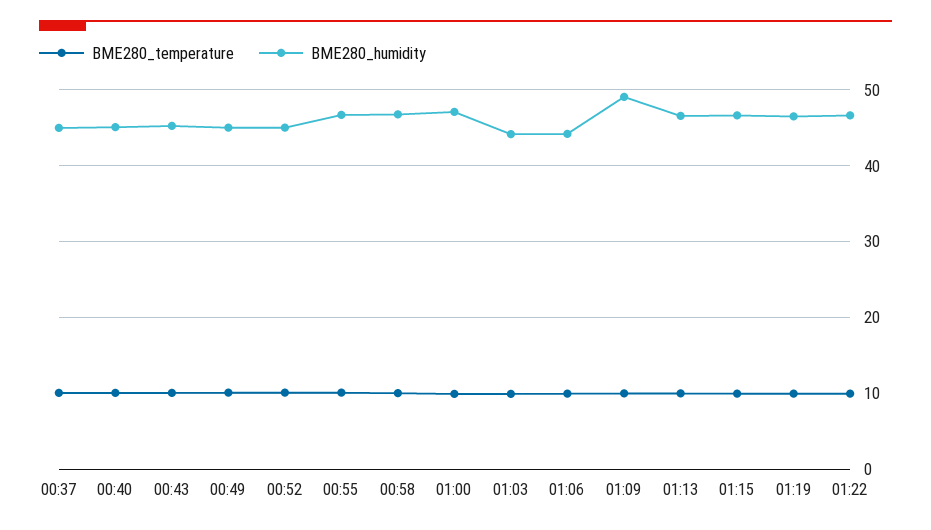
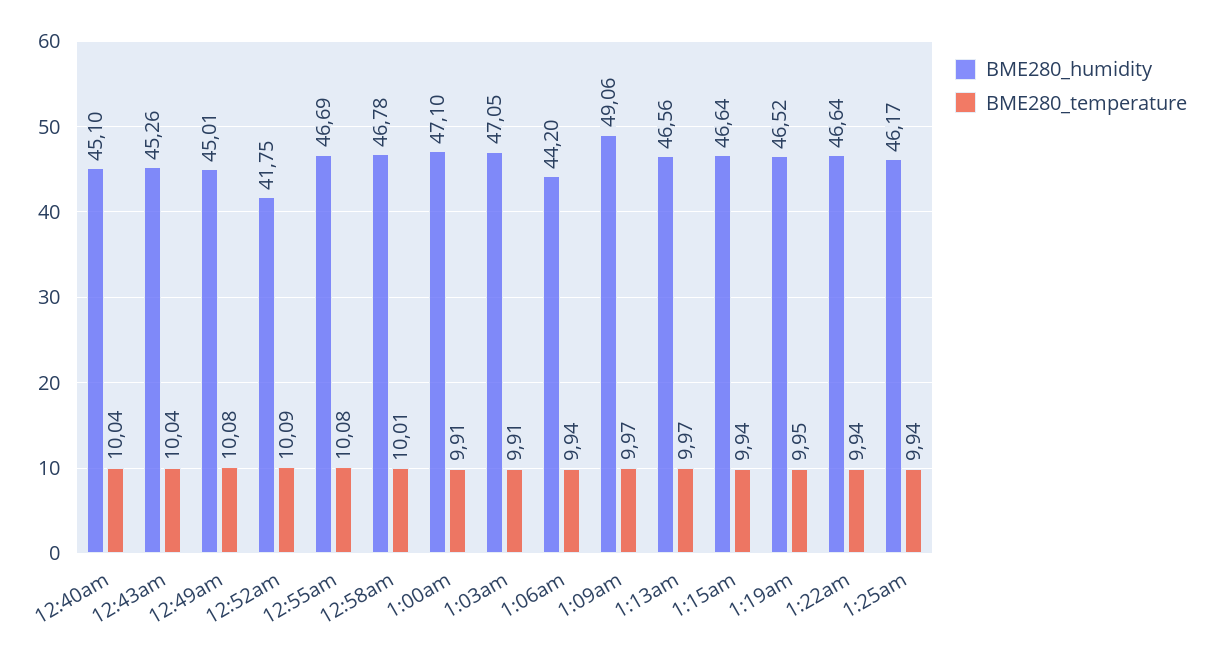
BME280_temperature, 00:37: 10 -> none
BME280_humidity, 00:37: 45 -> none
BME280_humidity, 00:52: 45 -> 41.75
BME280_humidity, 01:03: 44 -> 47.05
BME280_humidity, 1:25am: none -> 46.17
BME280_temperature, 1:25am: none -> 9.94

